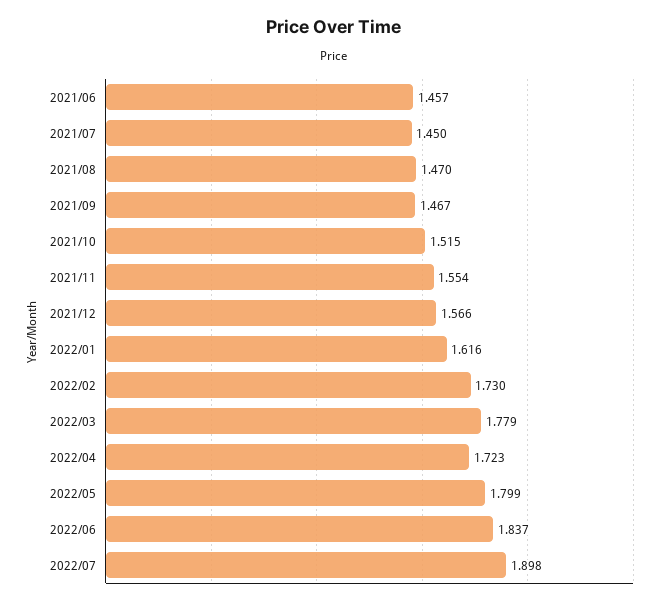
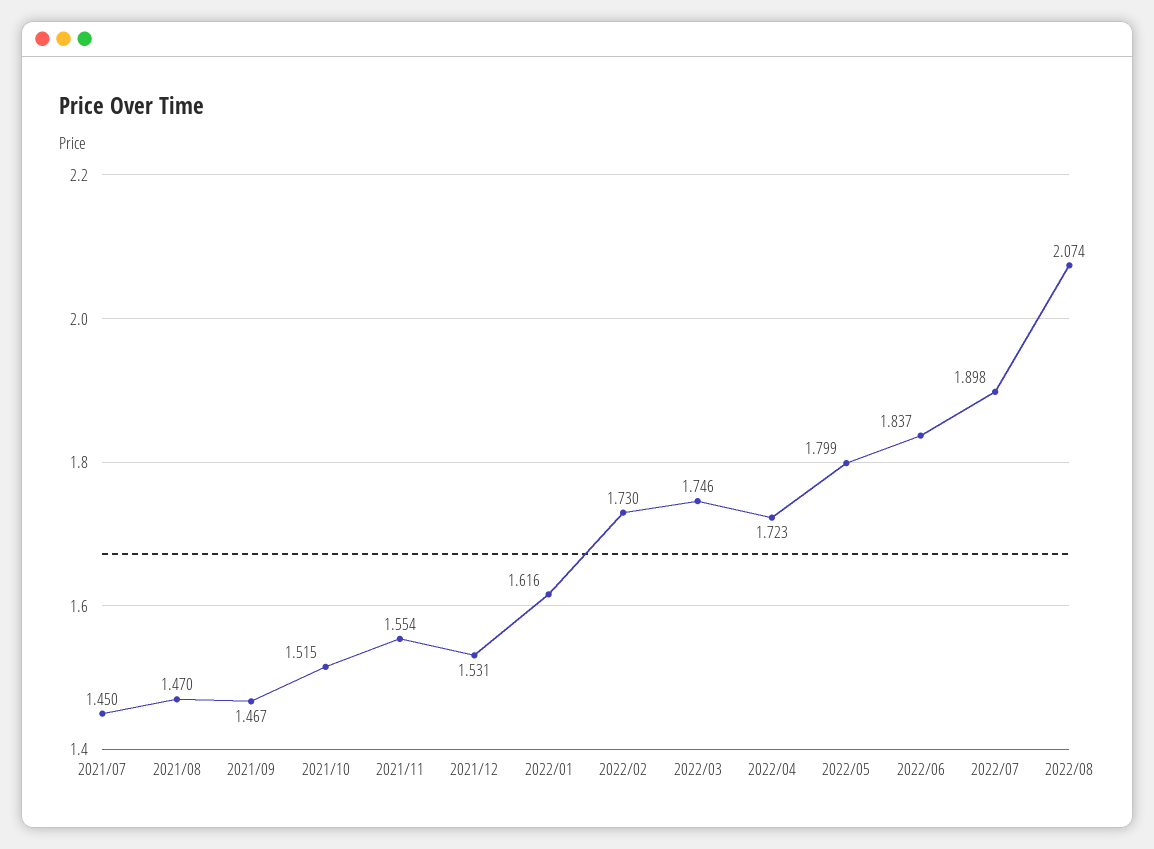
2021/06: 1.457 -> none
2021/12: 1.566 -> 1.531
2022/03: 1.779 -> 1.746
2022/08: none -> 2.074

